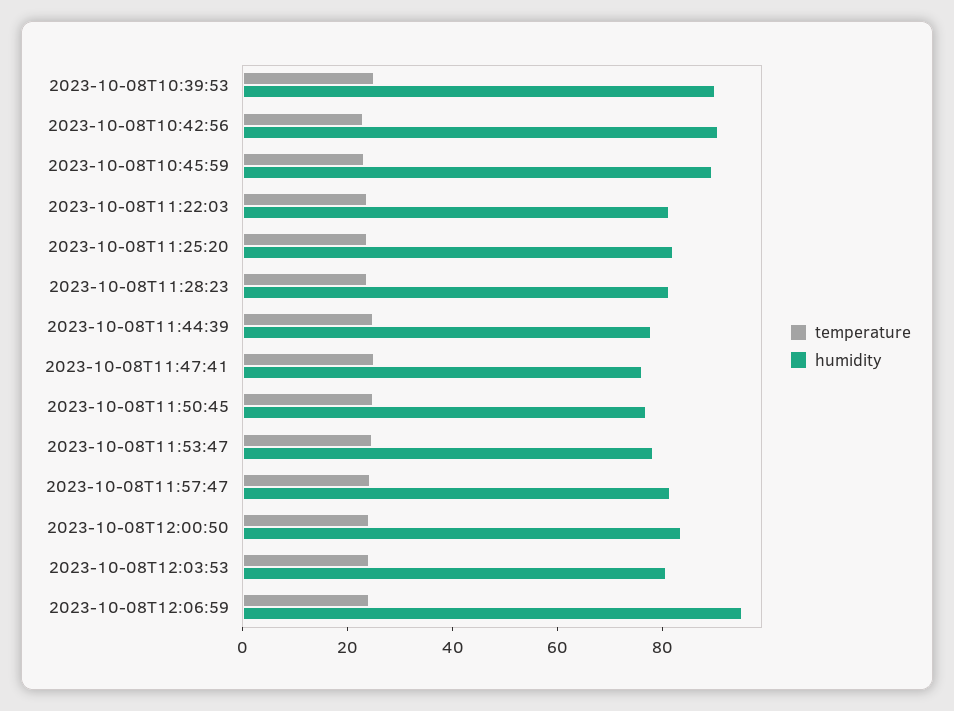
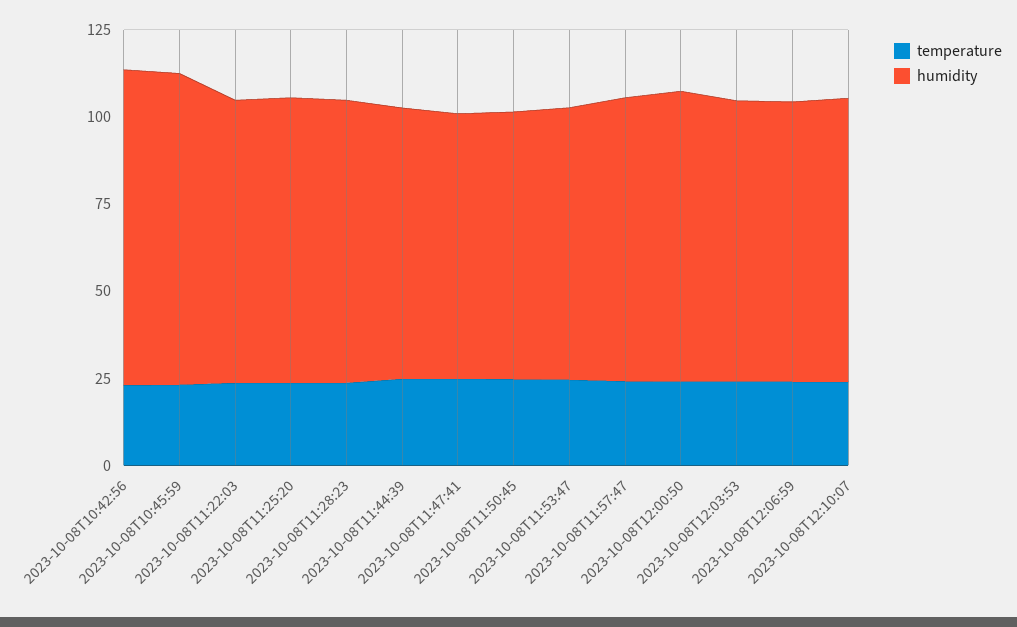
temperature, 2023-10-08T10:39:53: 25 -> none
humidity, 2023-10-08T10:39:53: 90 -> none
humidity, 2023-10-08T12:06:59: 95 -> 80
temperature, 2023-10-08T12:10:07: none -> 25
humidity, 2023-10-08T12:10:07: none -> 80

